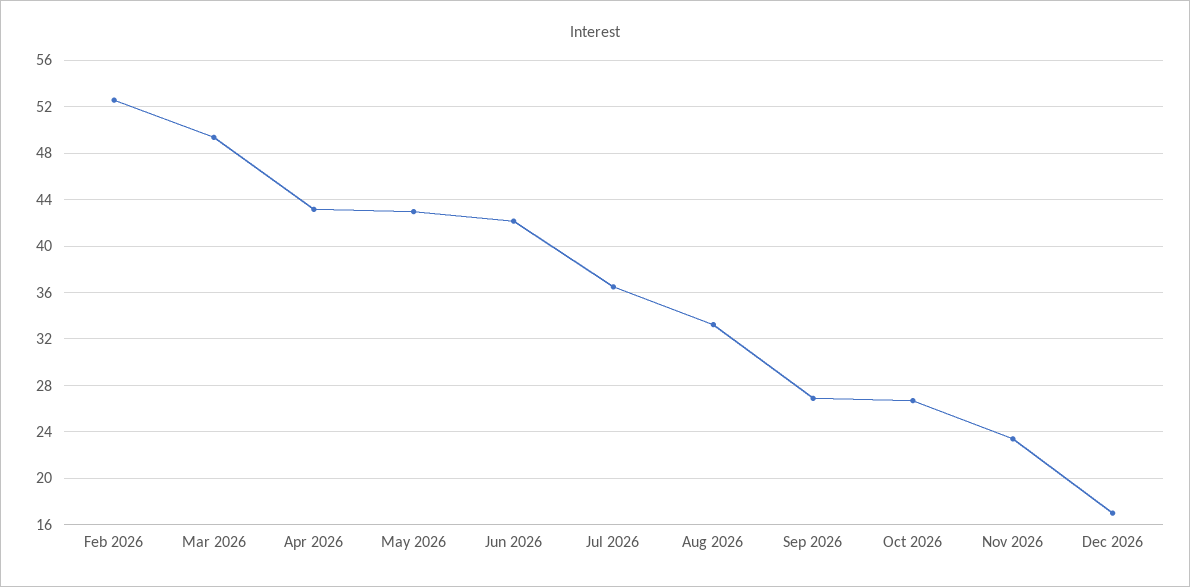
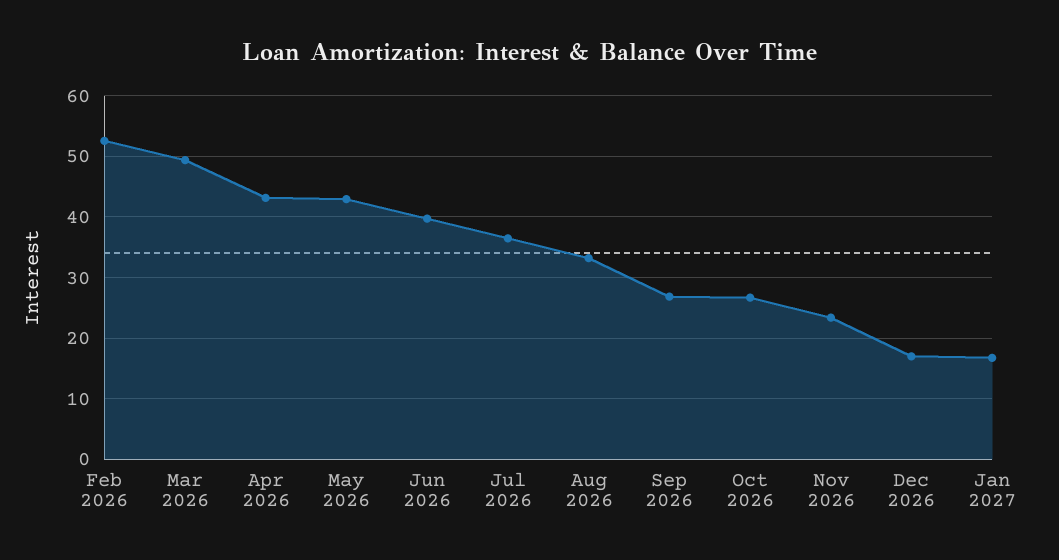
Jun 2026: 42 -> 40
Jan 2027: none -> 17

